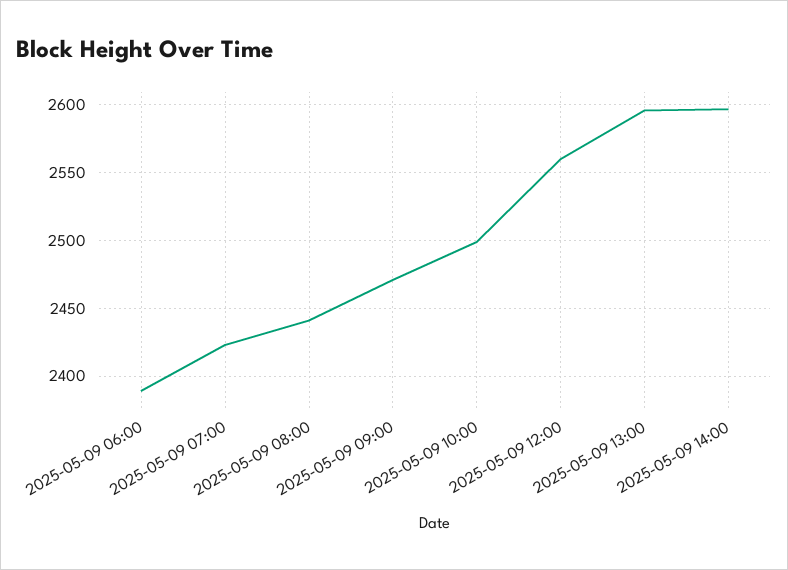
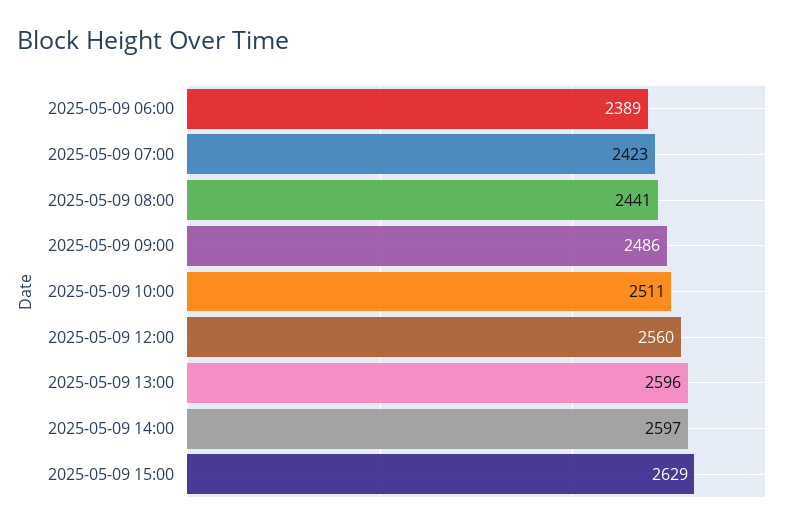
2025-05-09 09:00: 2470 -> 2486
2025-05-09 10:00: 2500 -> 2511
2025-05-09 15:00: none -> 2629

